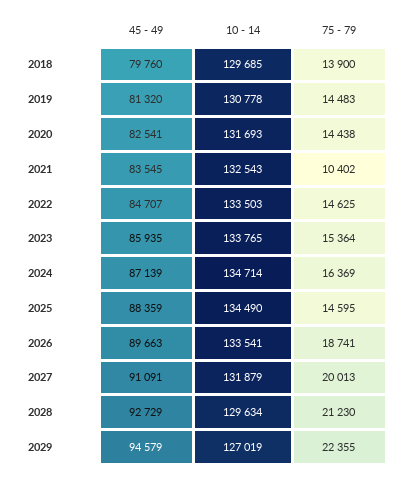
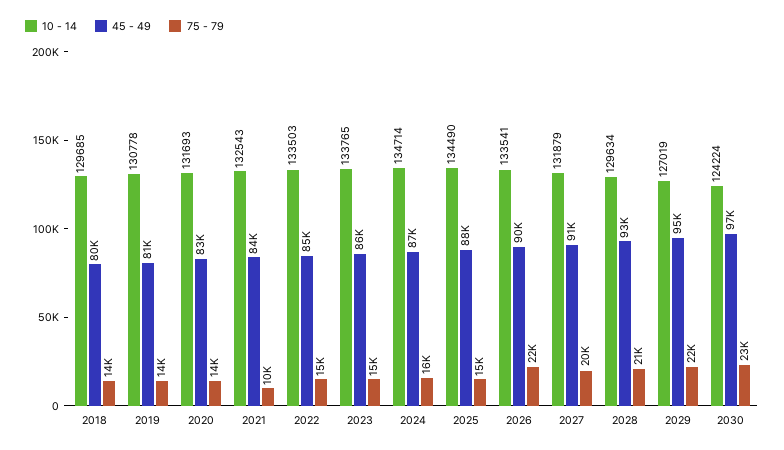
75 - 79, 2026: 18741 -> 22000
10 - 14, 2030: none -> 124224
45 - 49, 2030: none -> 97000
75 - 79, 2030: none -> 23000

